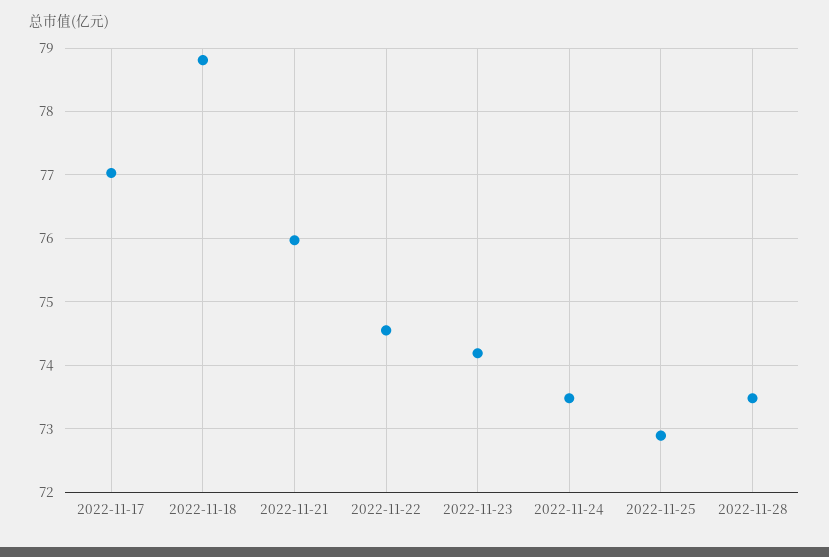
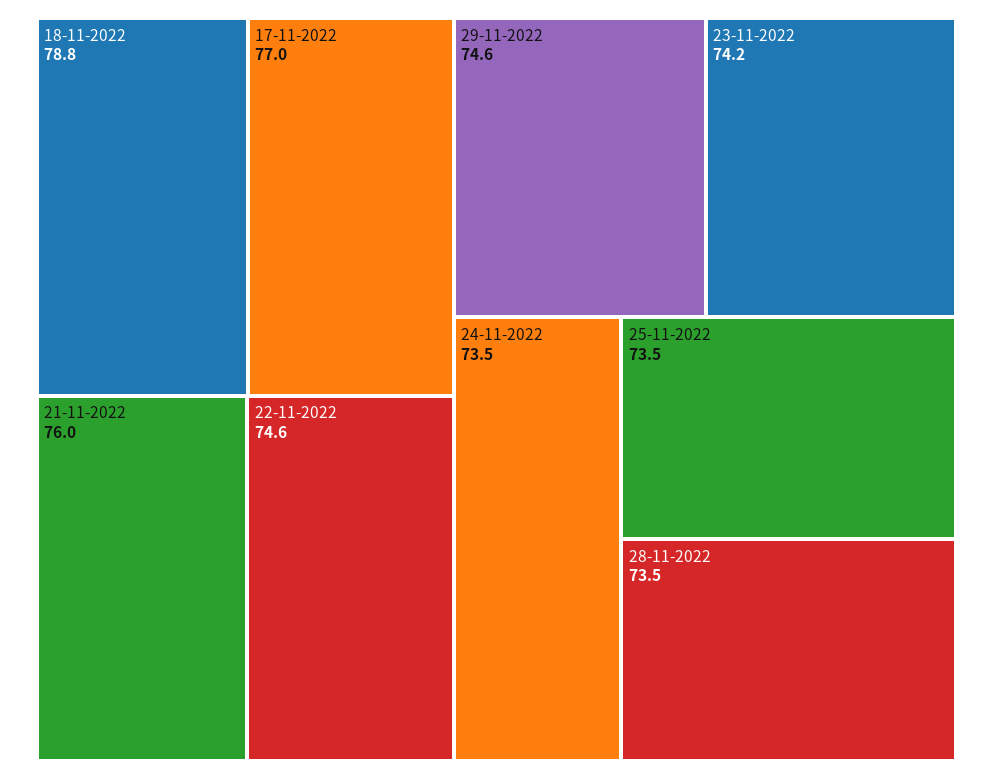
2022-11-25: 72.9 -> 73.5
29-11-2022: none -> 74.6

